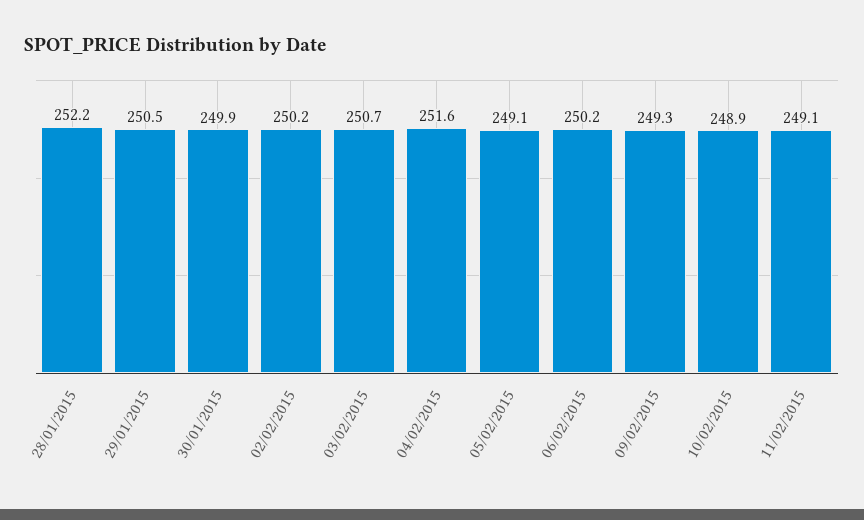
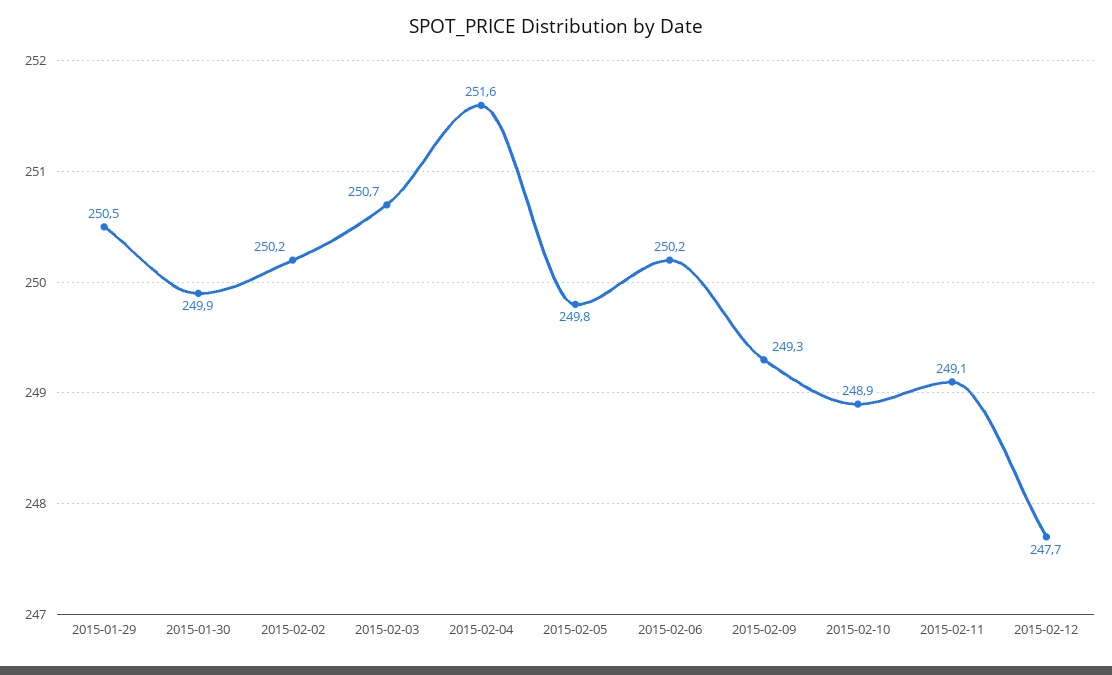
28/01/2015: 252.2 -> none
05/02/2015: 249.1 -> 249.8
2015-02-12: none -> 247.7

